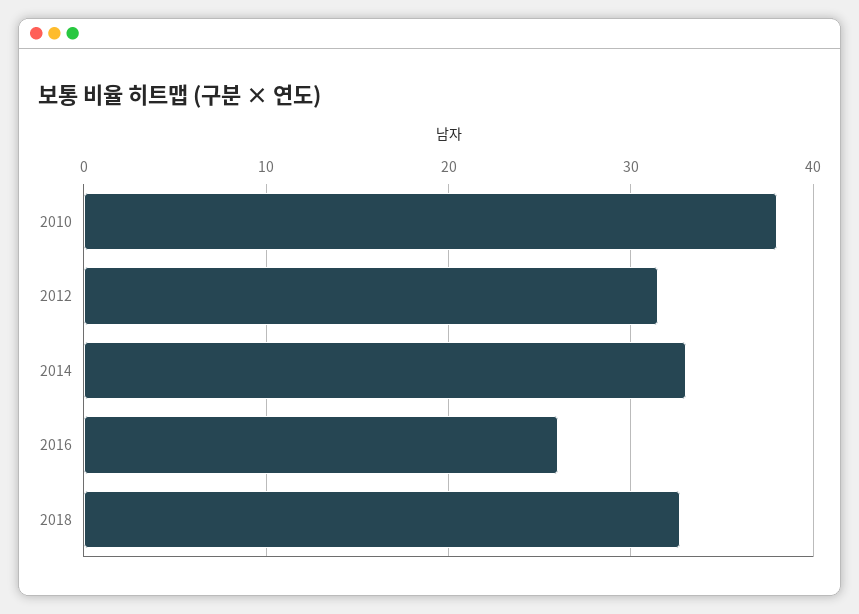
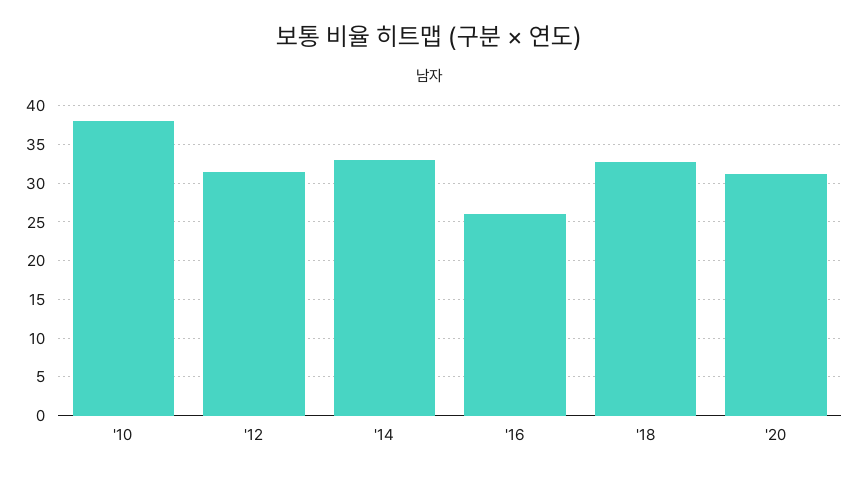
'20: none -> 31

